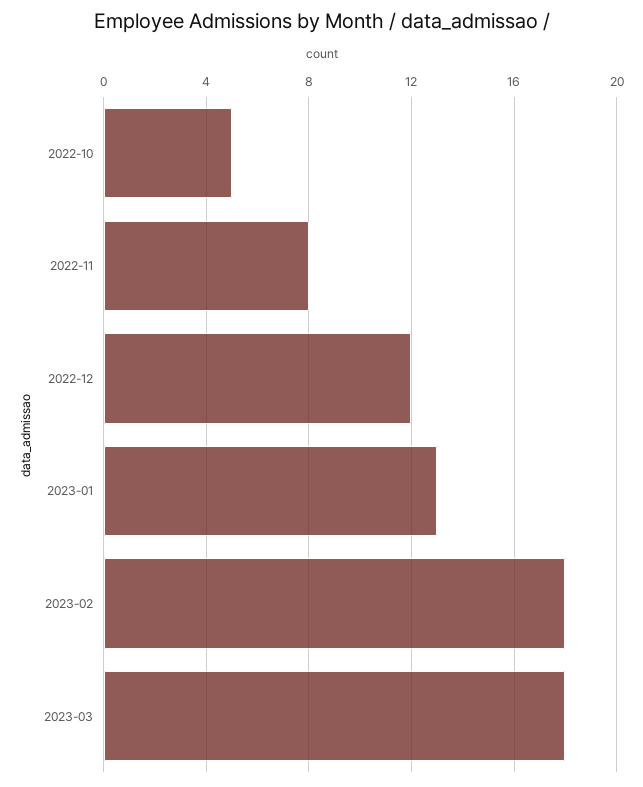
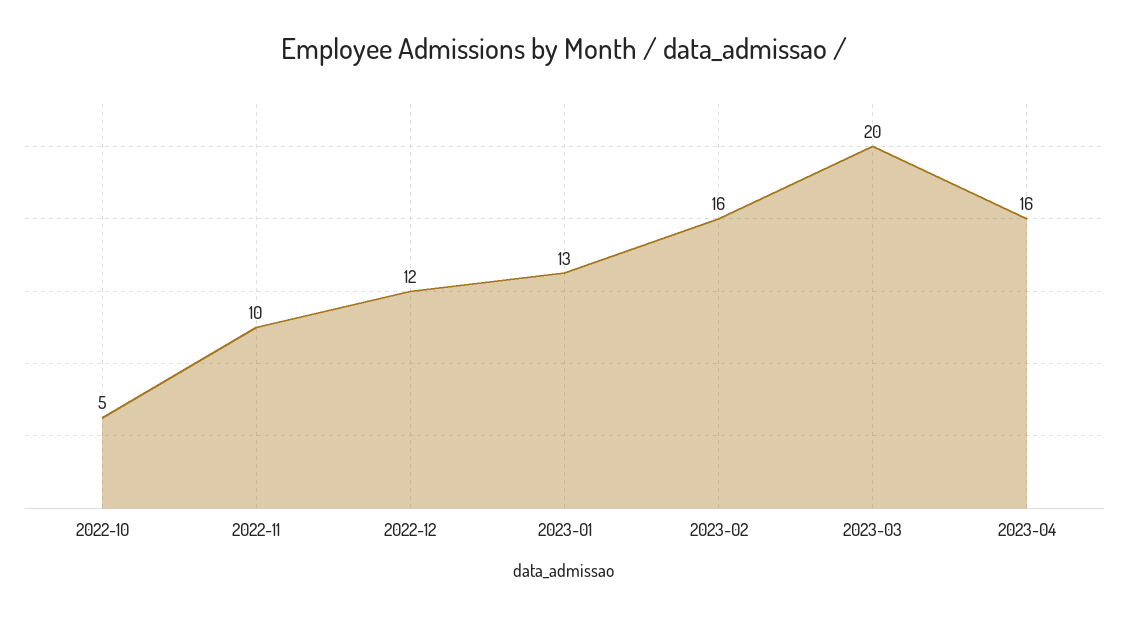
2022-11: 8 -> 10
2023-02: 18 -> 16
2023-03: 18 -> 20
2023-04: none -> 16

